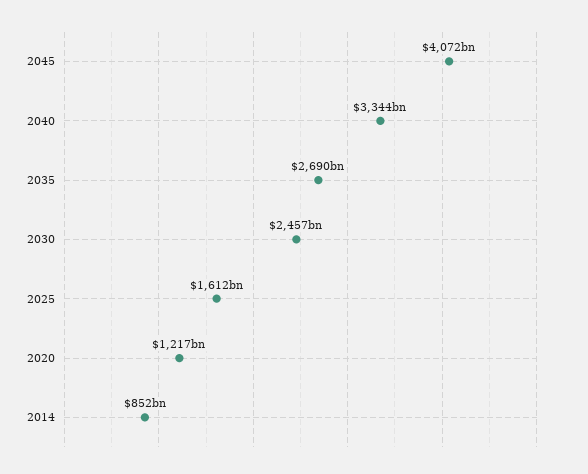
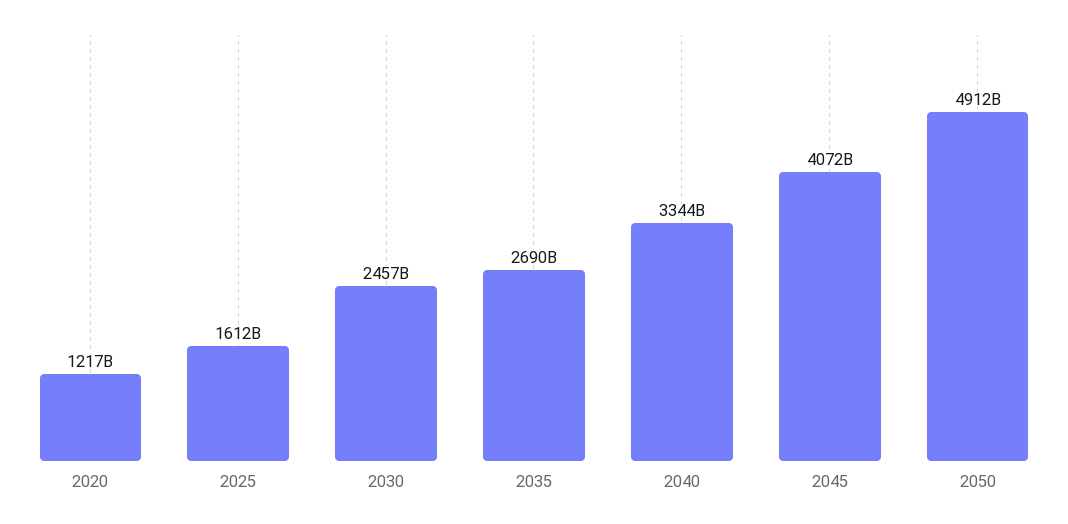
2014: 852000000000 -> none
2050: none -> 4912000000000

